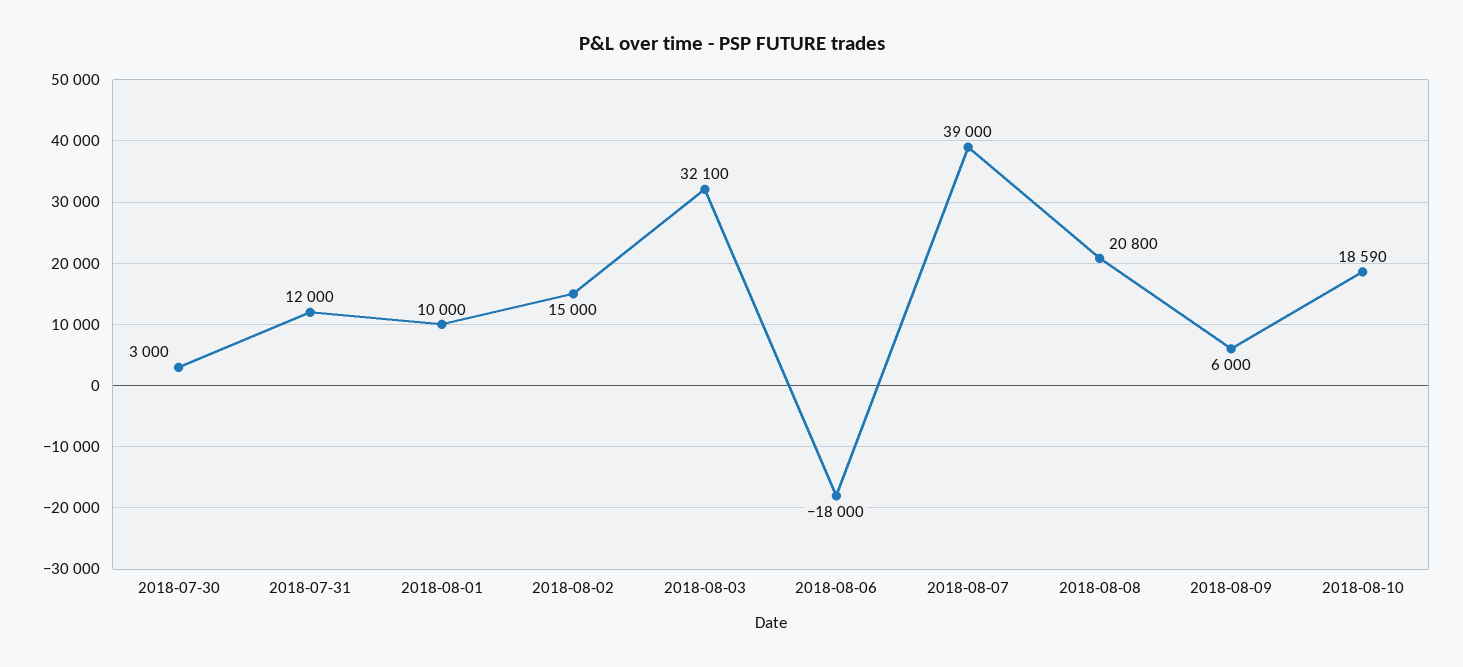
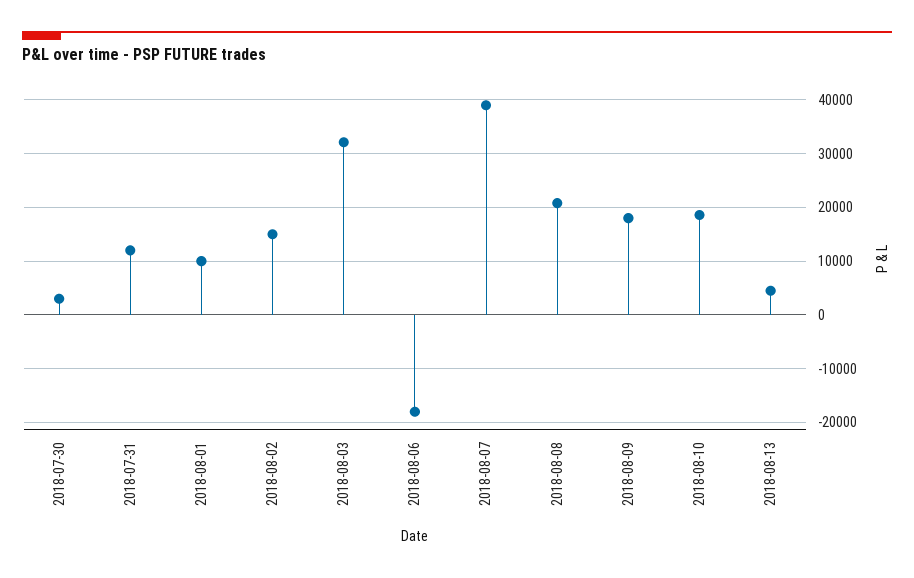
2018-08-09: 6000 -> 18000
2018-08-13: none -> 4000

